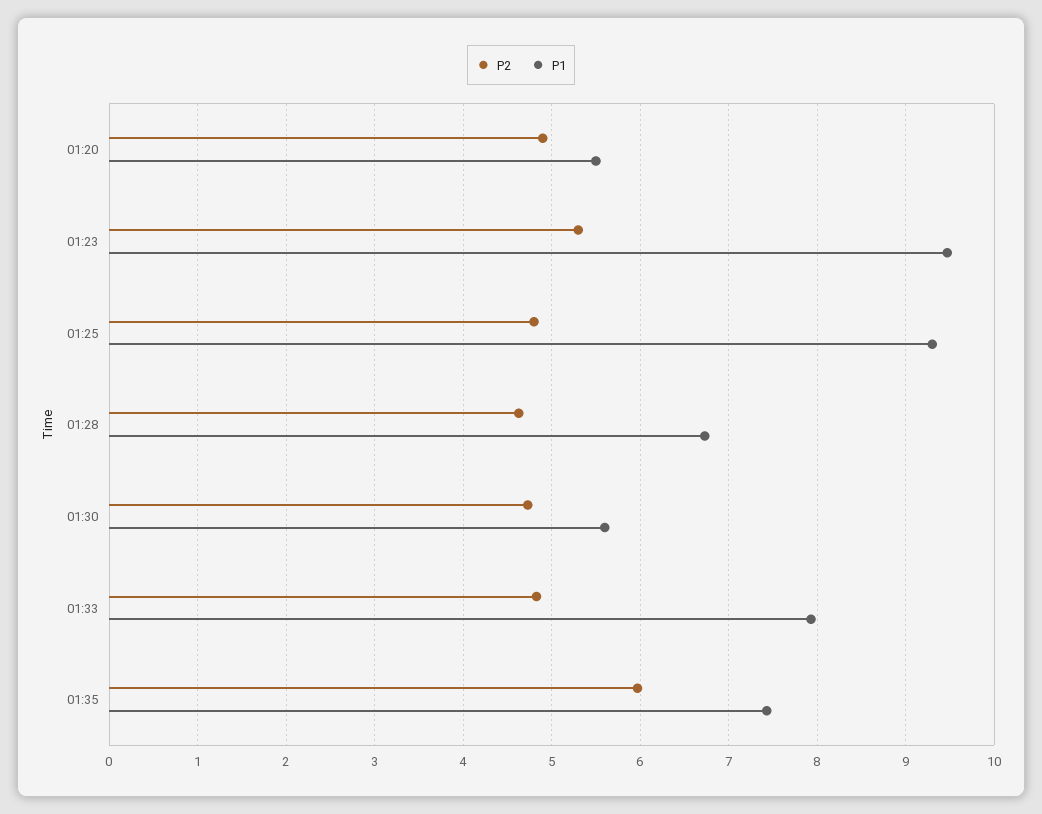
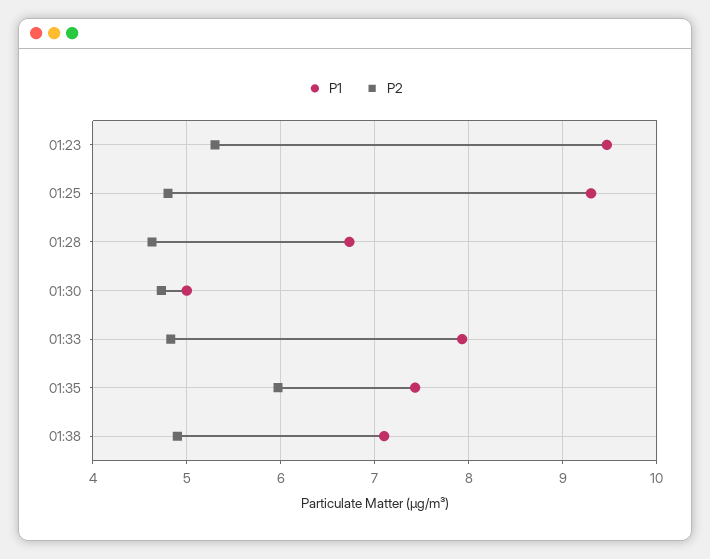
P2, 01:20: 4.9 -> none
P1, 01:20: 5.5 -> none
P1, 01:30: 5.6 -> 5
P1, 01:38: none -> 7.1
P2, 01:38: none -> 4.9

